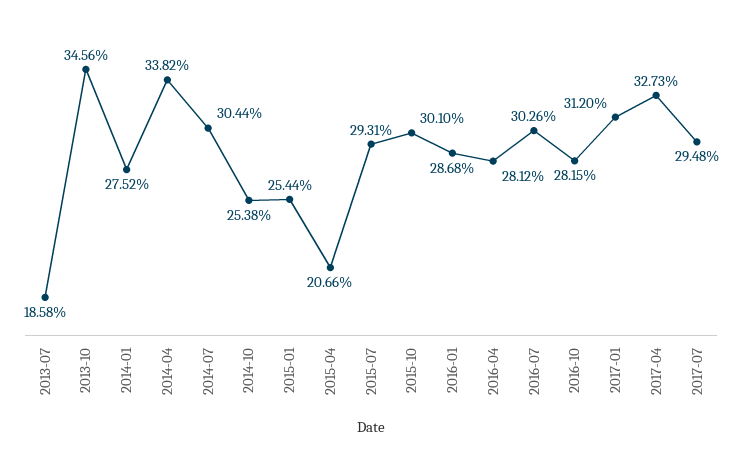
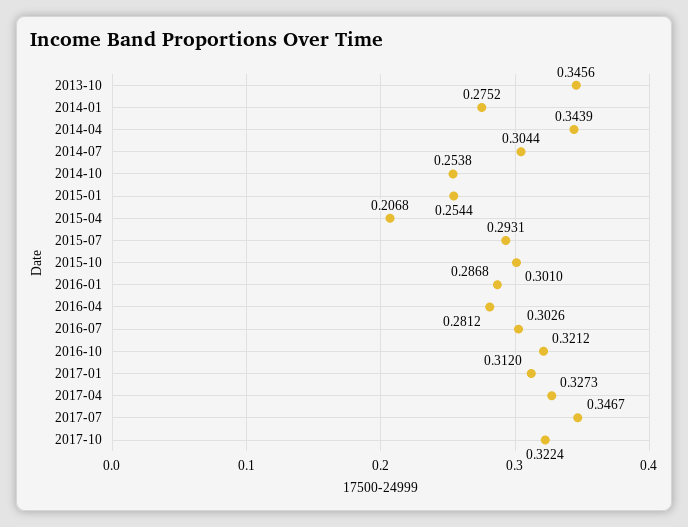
2013-07: 0.1858 -> none
2014-04: 0.3382 -> 0.3439
2015-04: 0.2066 -> 0.2068
2016-10: 0.2815 -> 0.3212
2017-07: 0.2948 -> 0.3467
2017-10: none -> 0.3224

